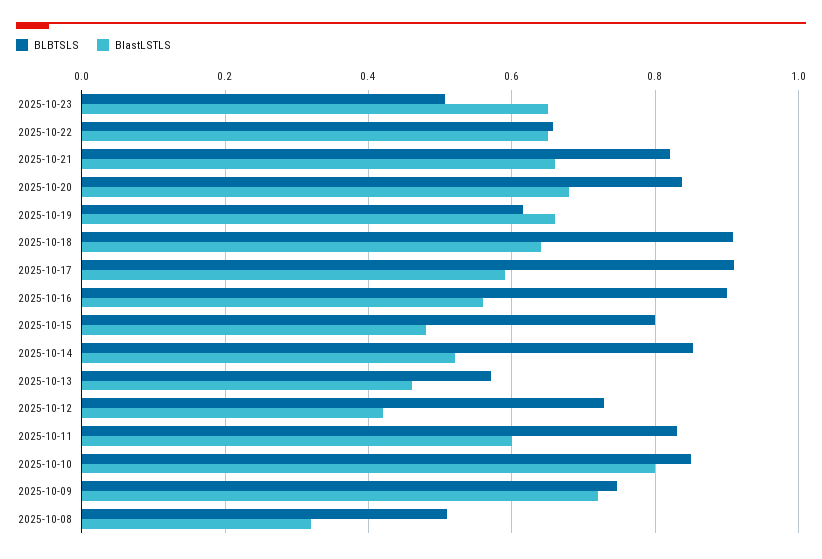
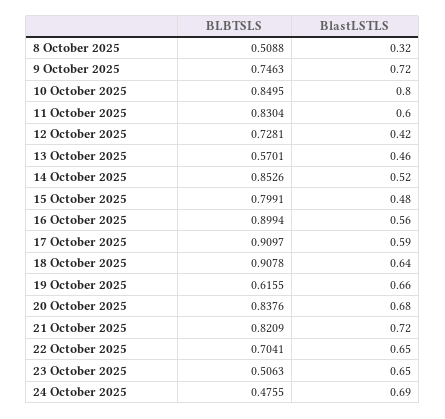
BLBTSLS, 2025-10-22: 0.66 -> 0.7041
BlastLSTLS, 2025-10-21: 0.66 -> 0.72
BLBTSLS, 24 October 2025: none -> 0.4755
BlastLSTLS, 24 October 2025: none -> 0.69

